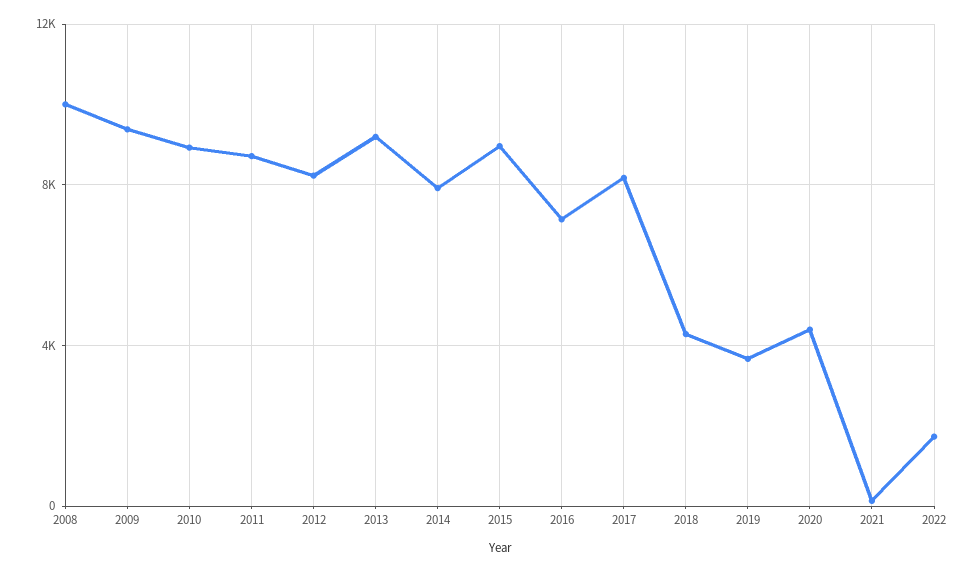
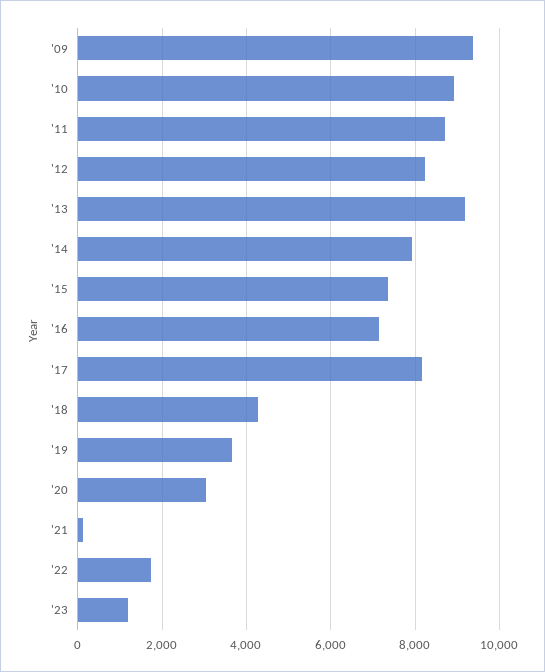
2008: 10000 -> none
2015: 9000 -> 7400
2020: 4500 -> 3000
'23: none -> 1200

